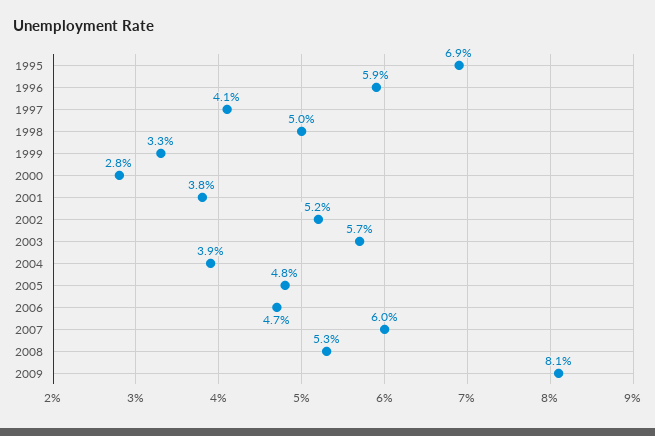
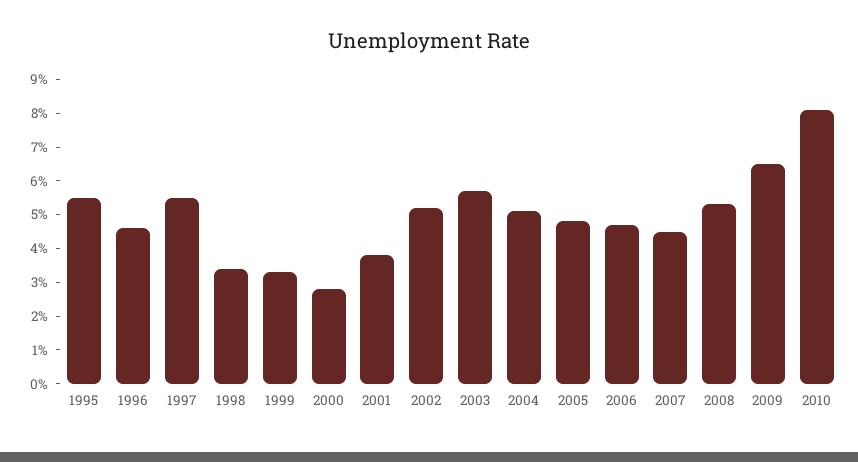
1995: 6.9 -> 5.5
1996: 5.9 -> 4.5
1997: 4.1 -> 5.5
1998: 5 -> 3.5
2004: 3.9 -> 5
2007: 6 -> 4.5
2009: 8.1 -> 6.5
2010: none -> 8

